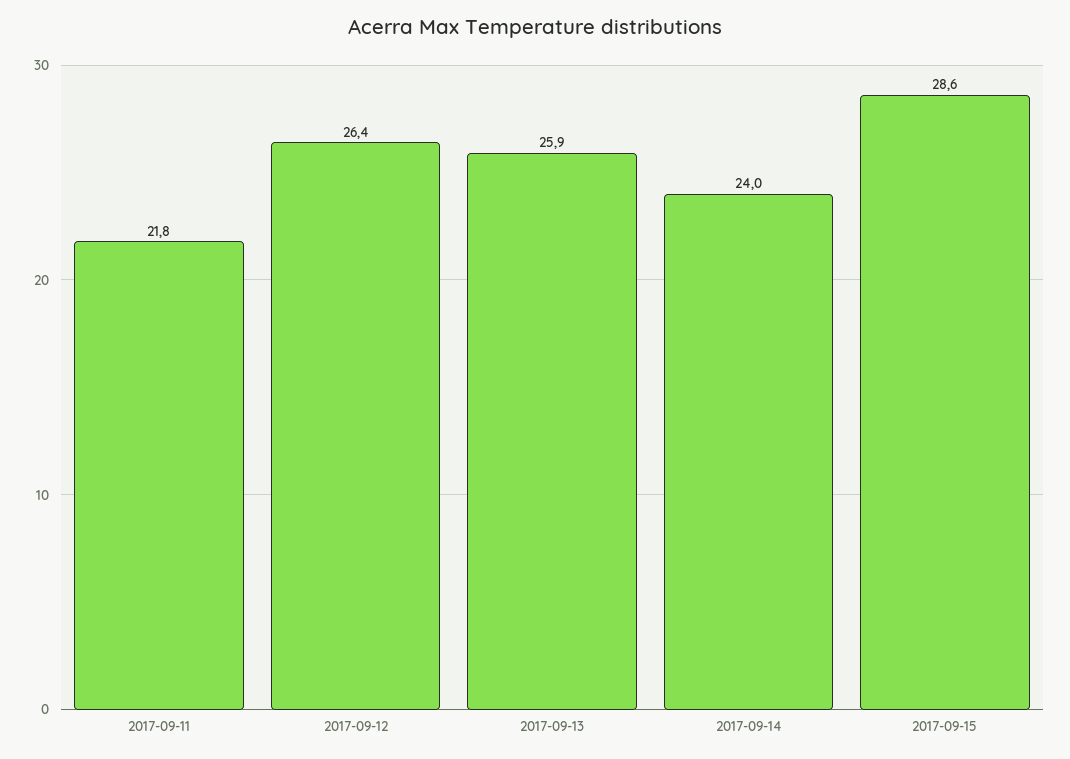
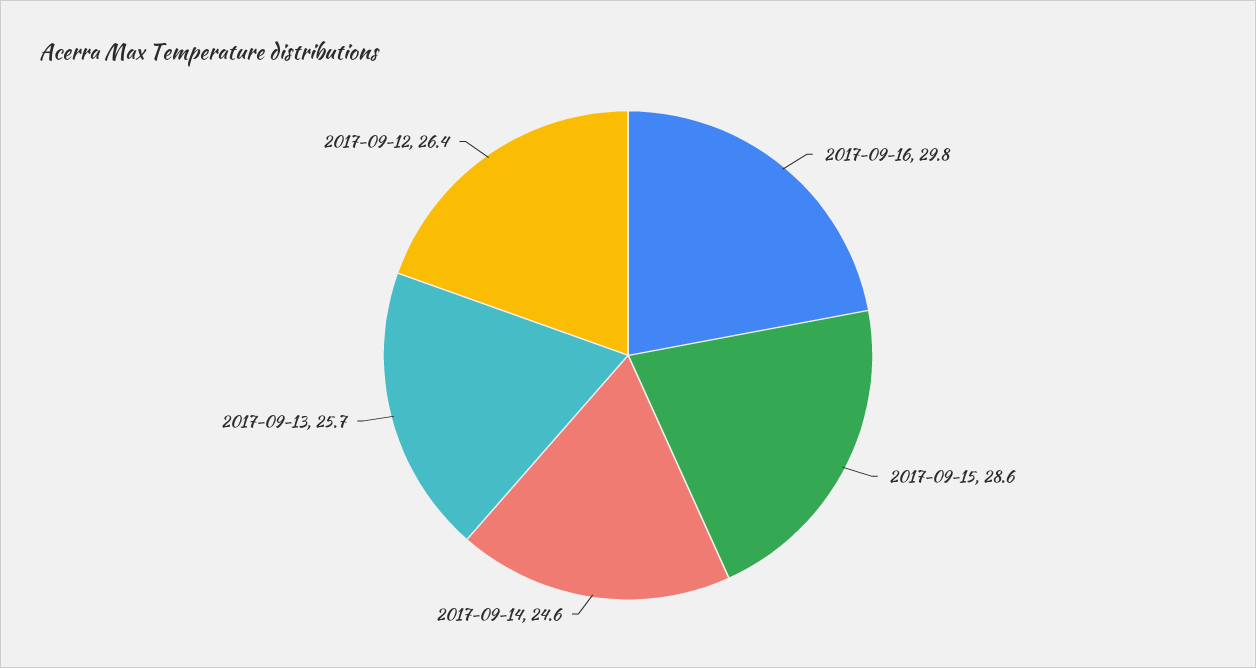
2017-09-11: 21.8 -> none
2017-09-13: 25.9 -> 25.7
2017-09-14: 24 -> 24.6
2017-09-16: none -> 29.8

